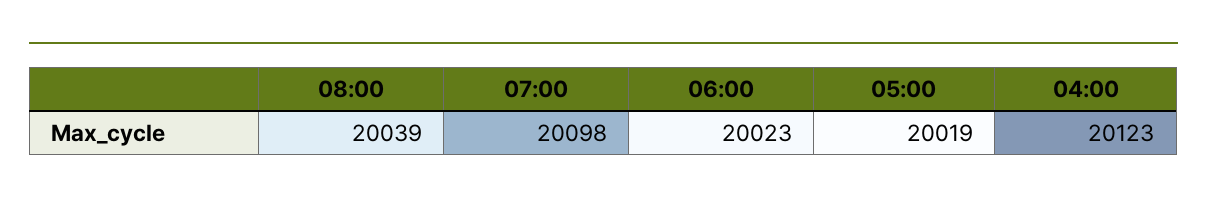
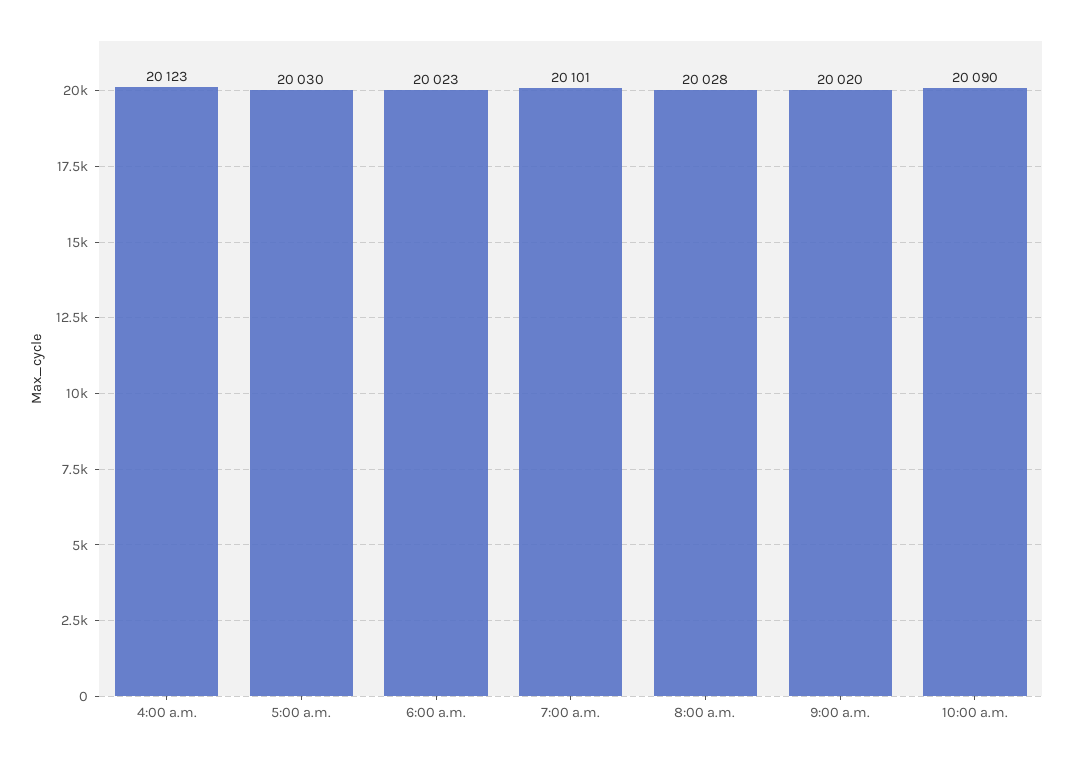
08:00: 20039 -> 20028
07:00: 20098 -> 20101
05:00: 20019 -> 20030
9:00 a.m.: none -> 20020
10:00 a.m.: none -> 20090

